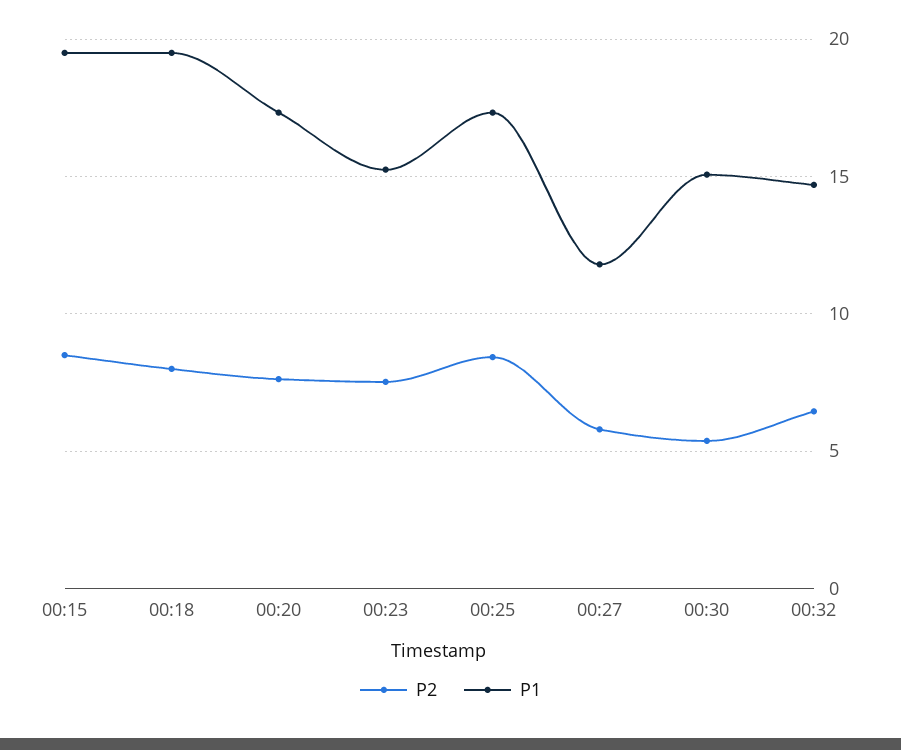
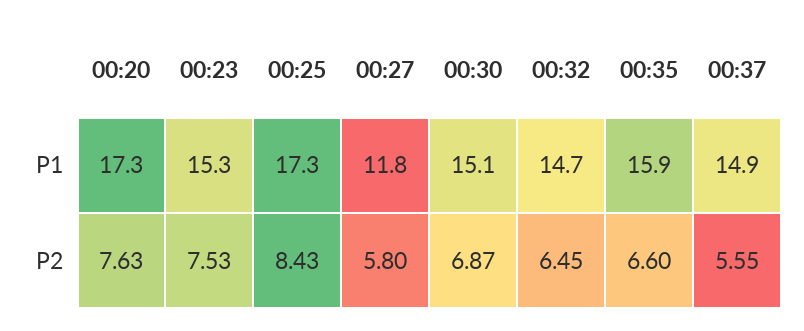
P2, 00:15: 8.5 -> none
P1, 00:15: 19.5 -> none
P2, 00:18: 8 -> none
P1, 00:18: 19.5 -> none
P2, 00:30: 5.5 -> 6.87
P1, 00:35: none -> 15.9
P1, 00:37: none -> 14.9
P2, 00:35: none -> 6.6
P2, 00:37: none -> 5.55

